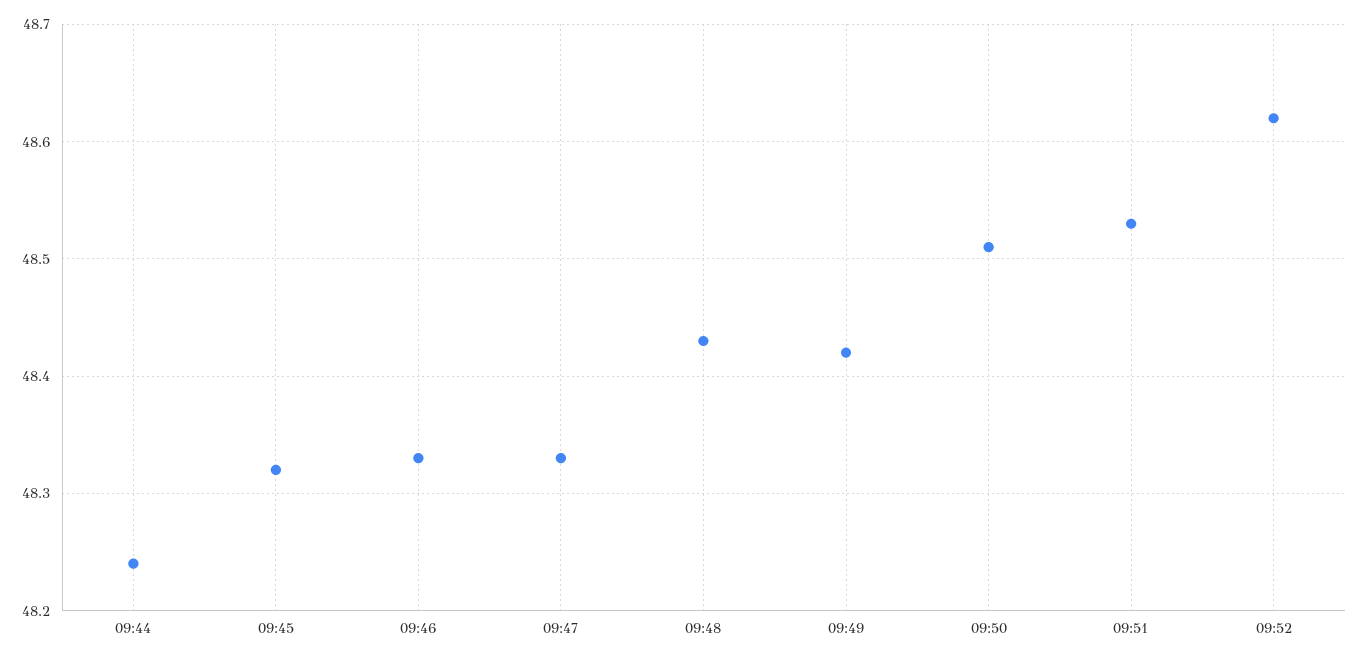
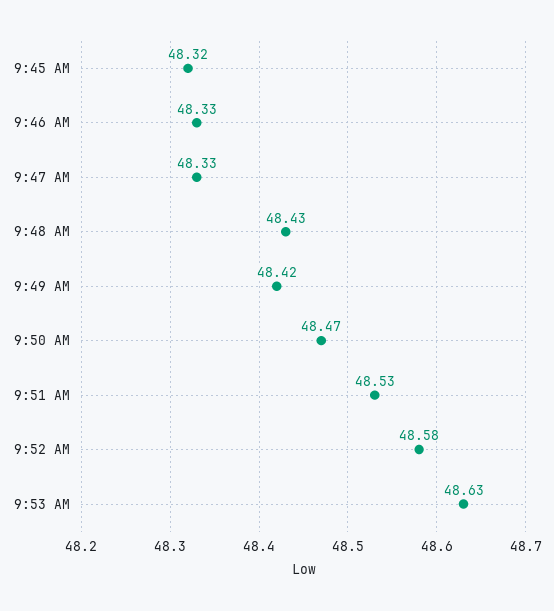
09:44: 48.24 -> none
09:50: 48.51 -> 48.47
09:52: 48.62 -> 48.58
9:53 AM: none -> 48.63

